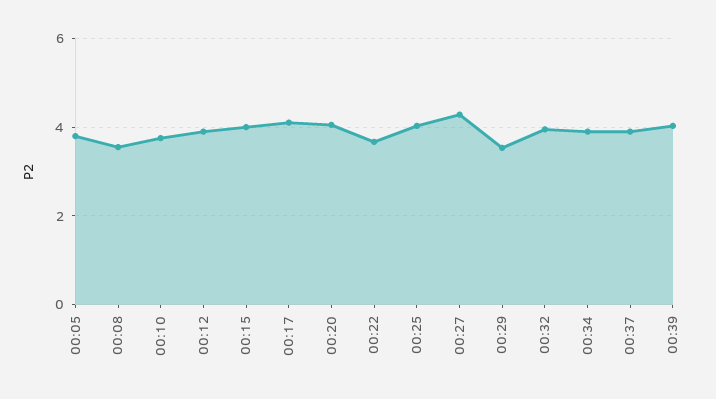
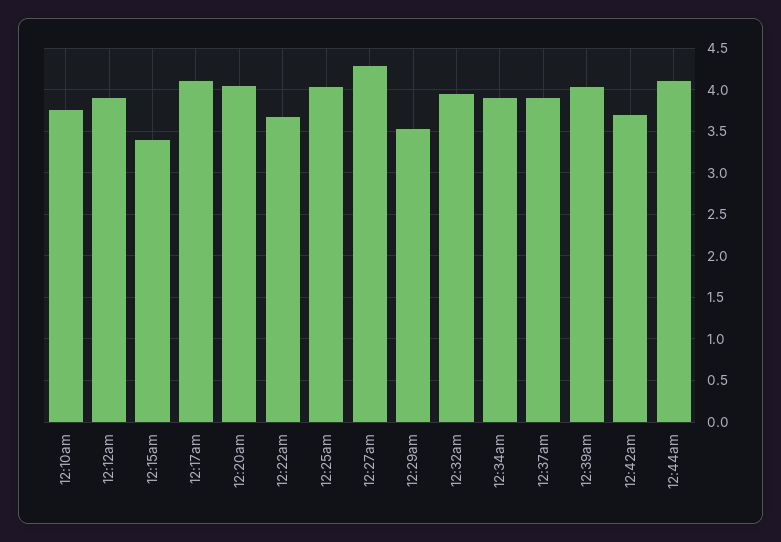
00:05: 3.8 -> none
00:08: 3.6 -> none
00:15: 4 -> 3.4
12:42am: none -> 3.7
12:44am: none -> 4.1

